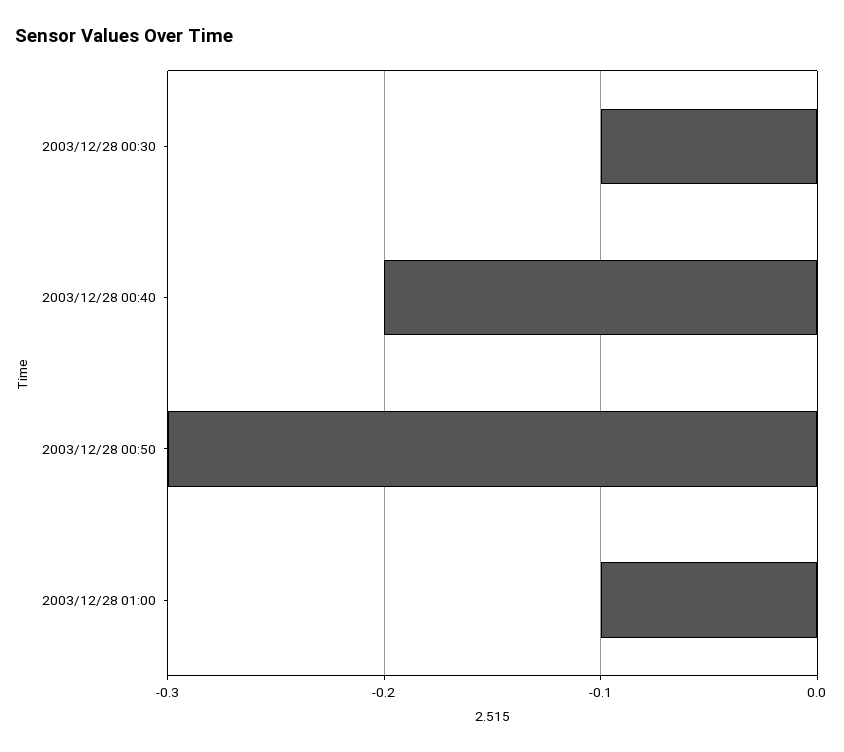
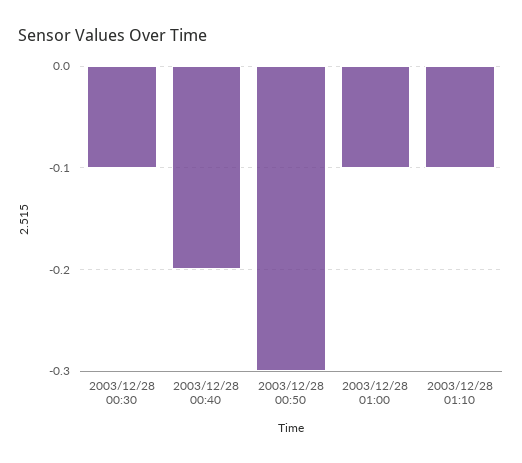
2003/12/28 01:10: none -> -0.1

